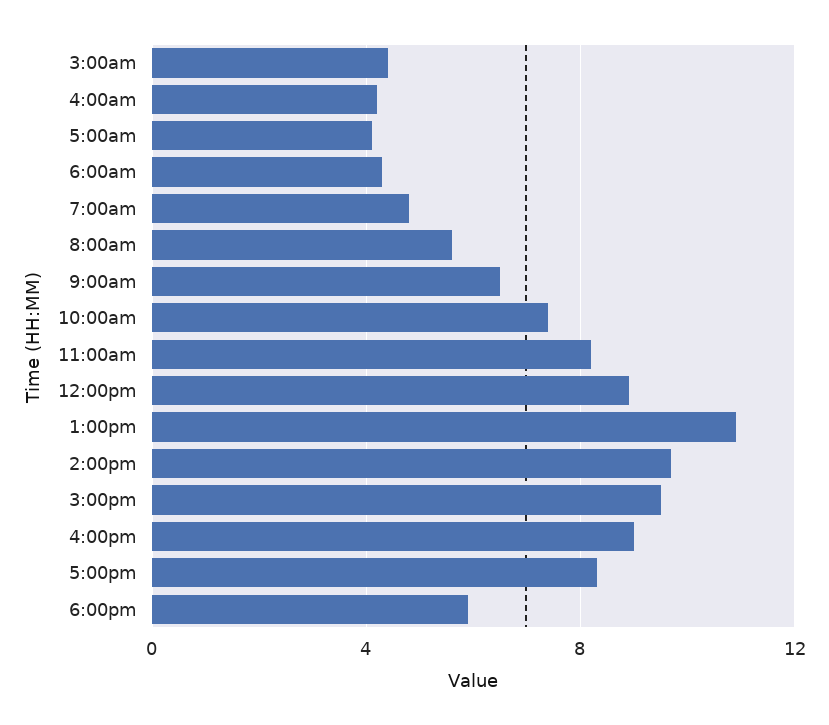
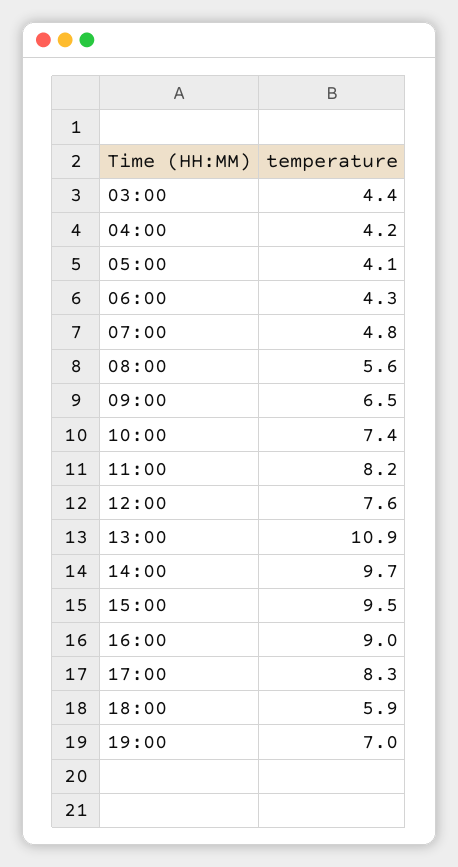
12:00pm: 9 -> 7.6
19:00: none -> 7

